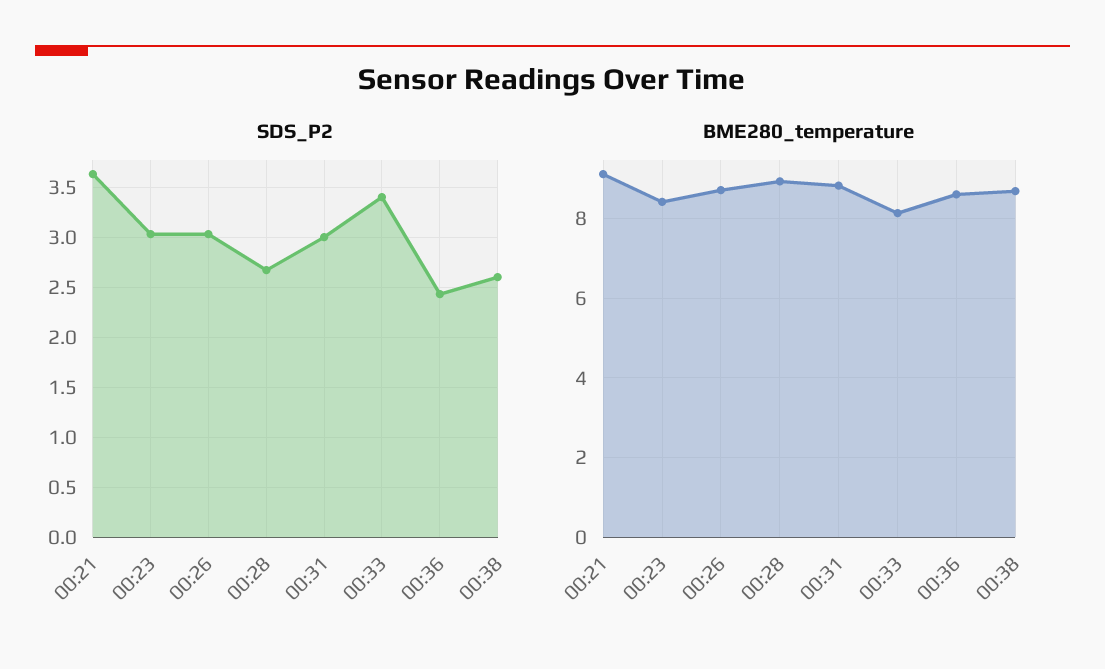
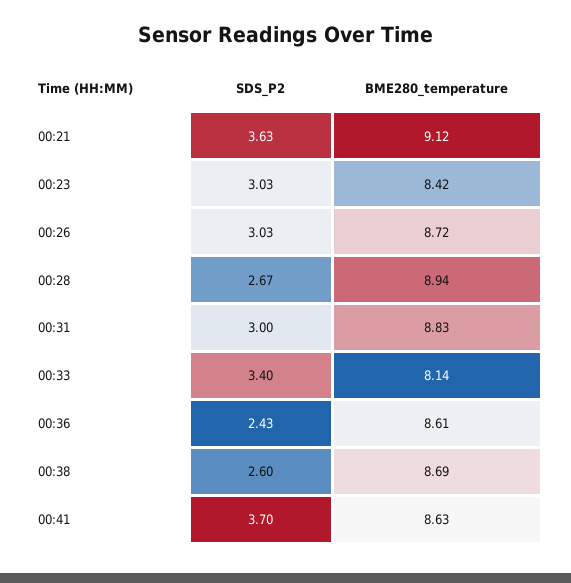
SDS_P2, 00:41: none -> 3.7
BME280_temperature, 00:41: none -> 8.63

